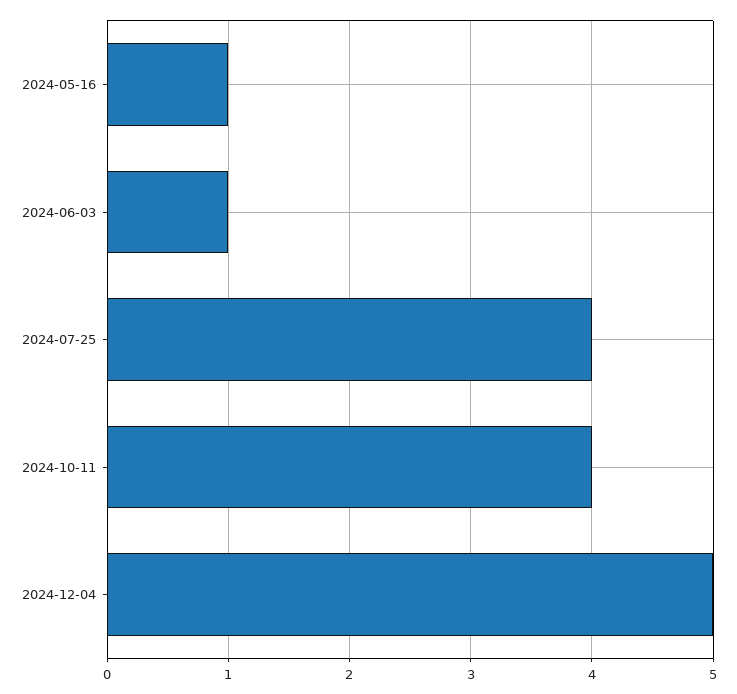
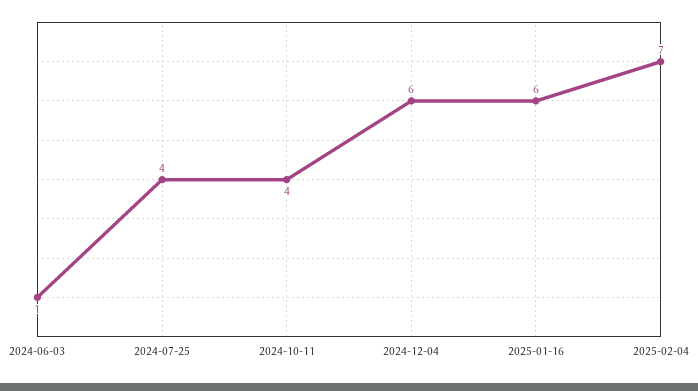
2024-05-16: 1 -> none
2024-12-04: 5 -> 6
2025-01-16: none -> 6
2025-02-04: none -> 7

